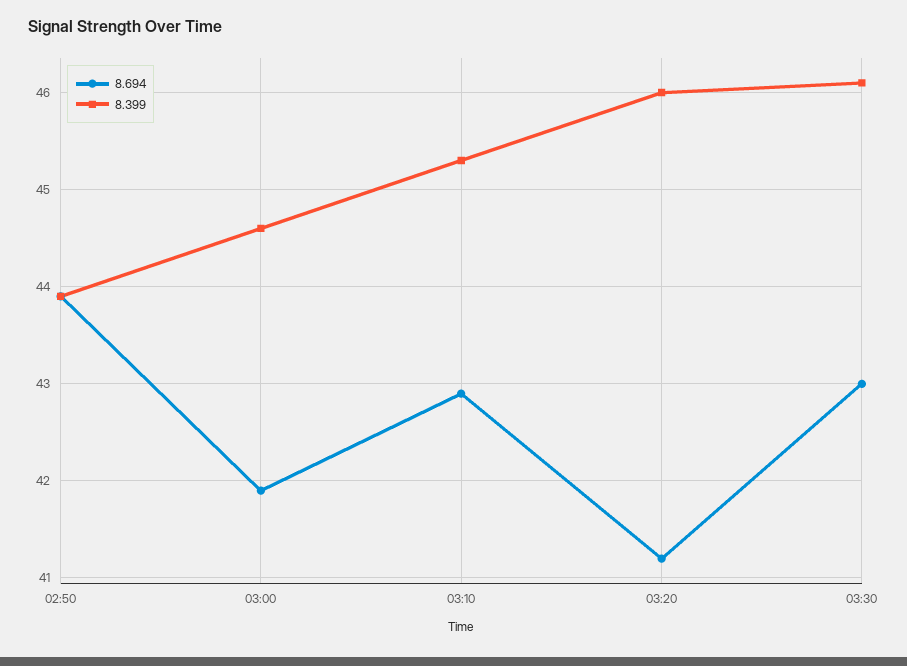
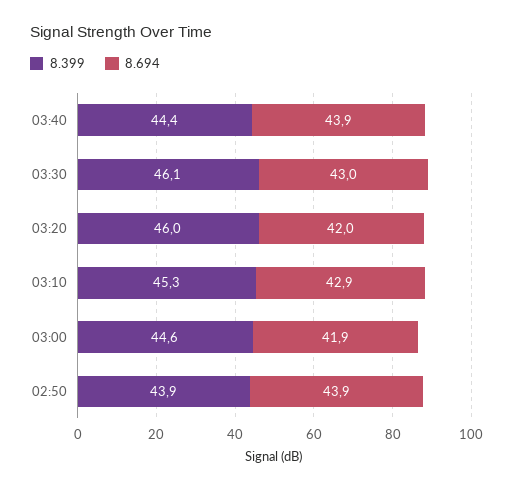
8.694, 03:20: 41.2 -> 42
8.399, 03:40: none -> 44.4
8.694, 03:40: none -> 43.9

